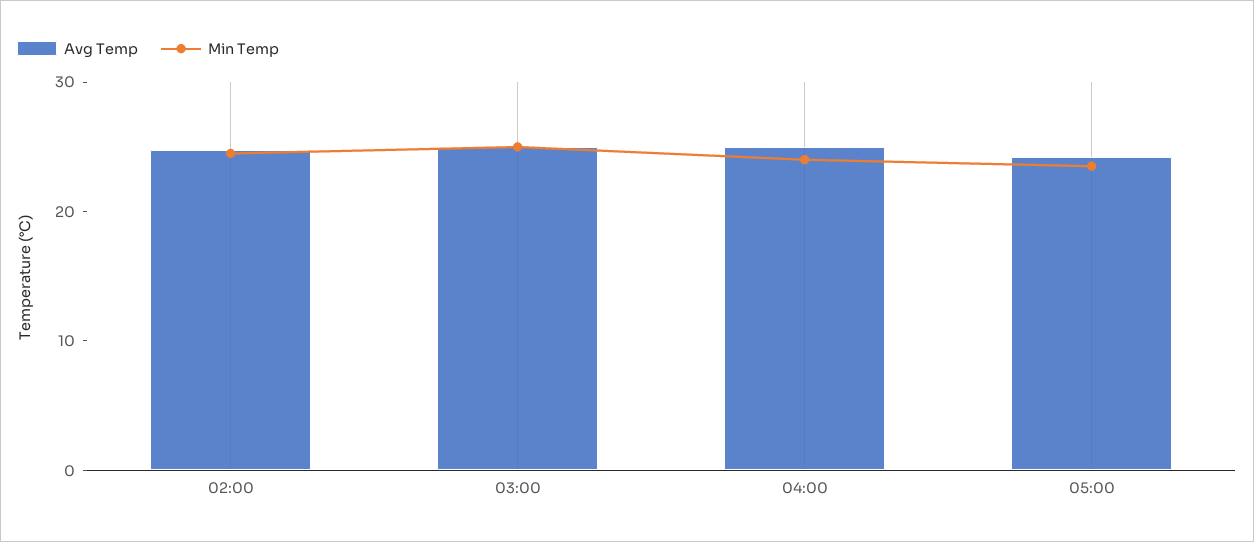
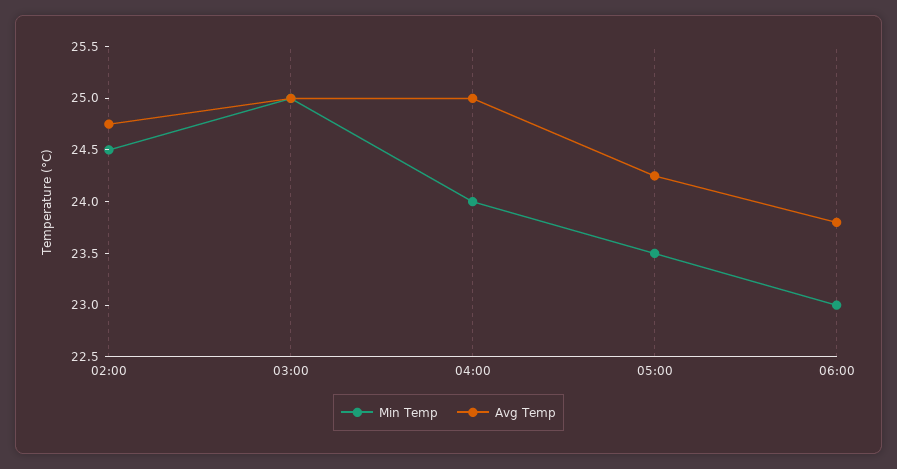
Min Temp, 06:00: none -> 23
Avg Temp, 06:00: none -> 23.8

